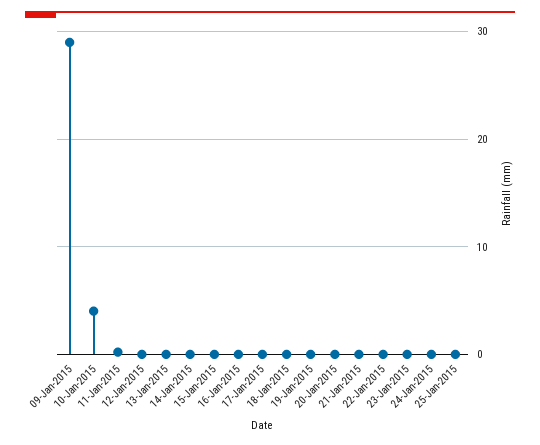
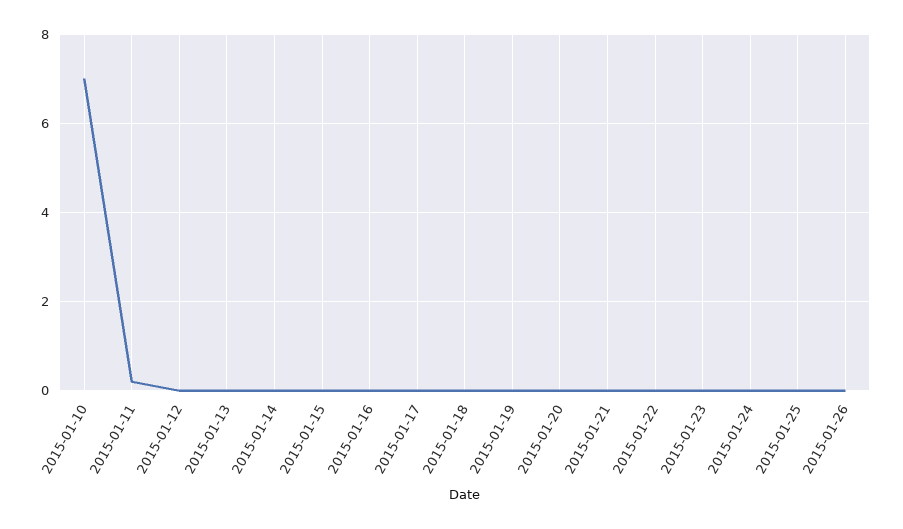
09-Jan-2015: 29 -> none
10-Jan-2015: 4 -> 7
2015-01-26: none -> 0

